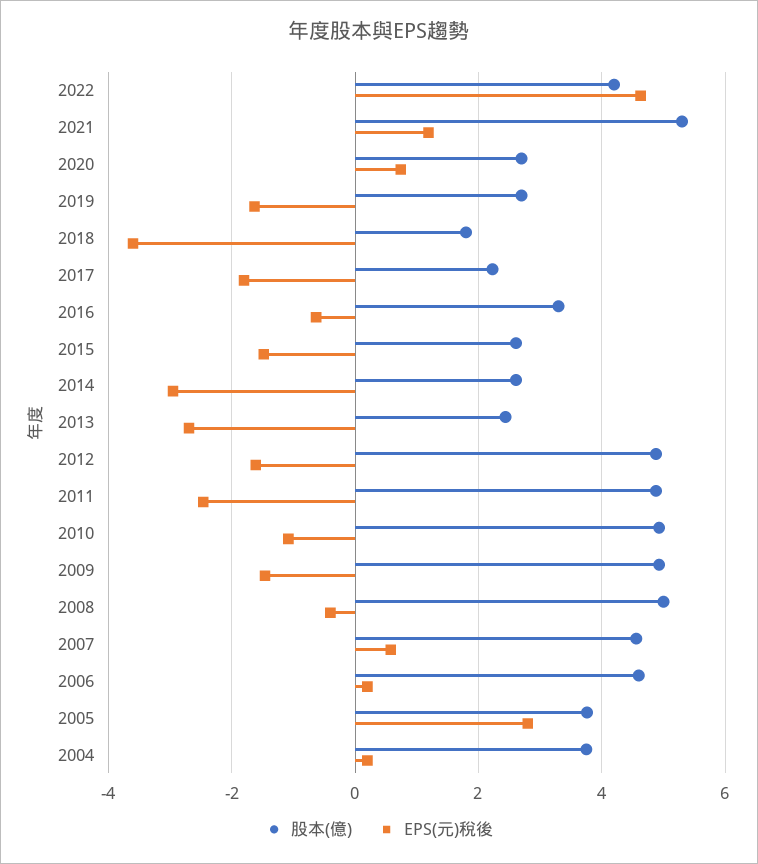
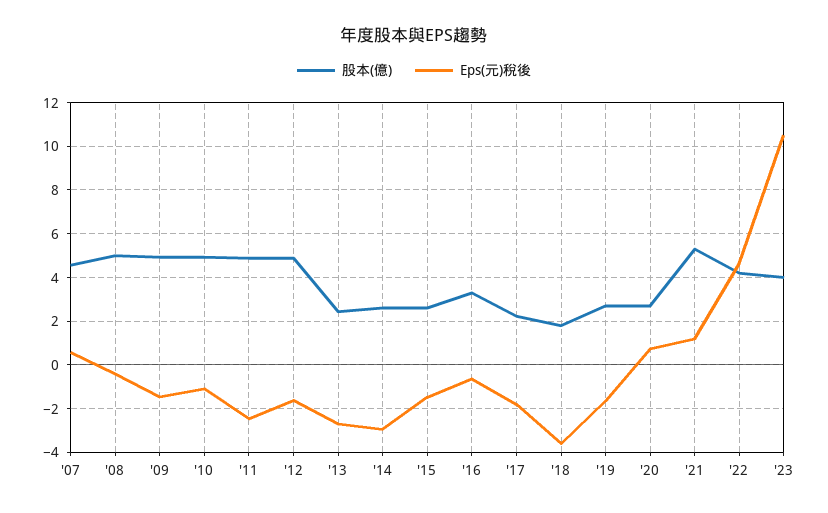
股本(億), 2006: 4.6 -> none
EPS(元)稅後, 2006: 0.2 -> none
股本(億), 2005: 3.8 -> none
EPS(元)稅後, 2005: 2.8 -> none
股本(億), 2004: 3.8 -> none
EPS(元)稅後, 2004: 0.2 -> none
股本(億), '23: none -> 4
EPS(元)稅後, '23: none -> 10.5

